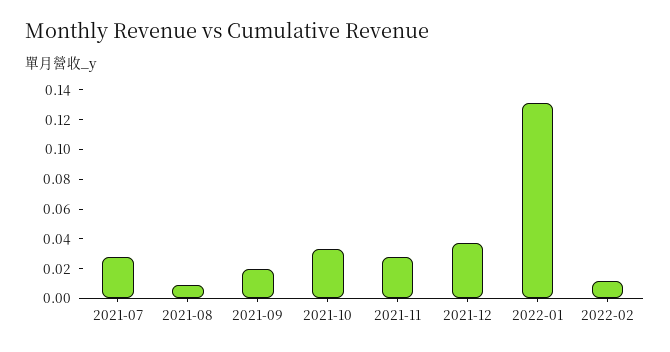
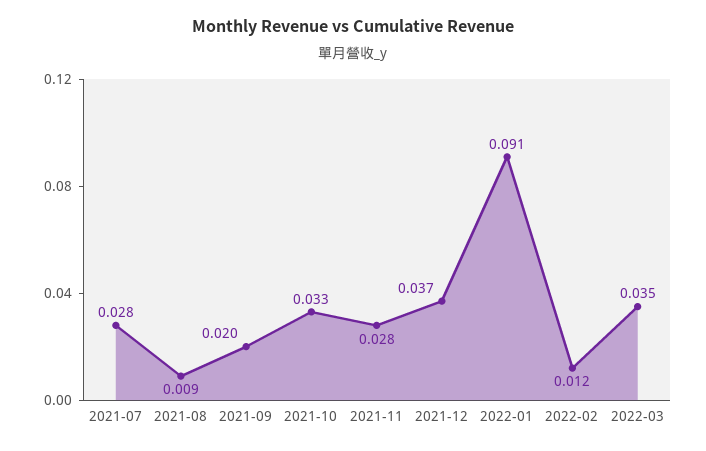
2022-01: 0.13 -> 0.091
2022-03: none -> 0.035

